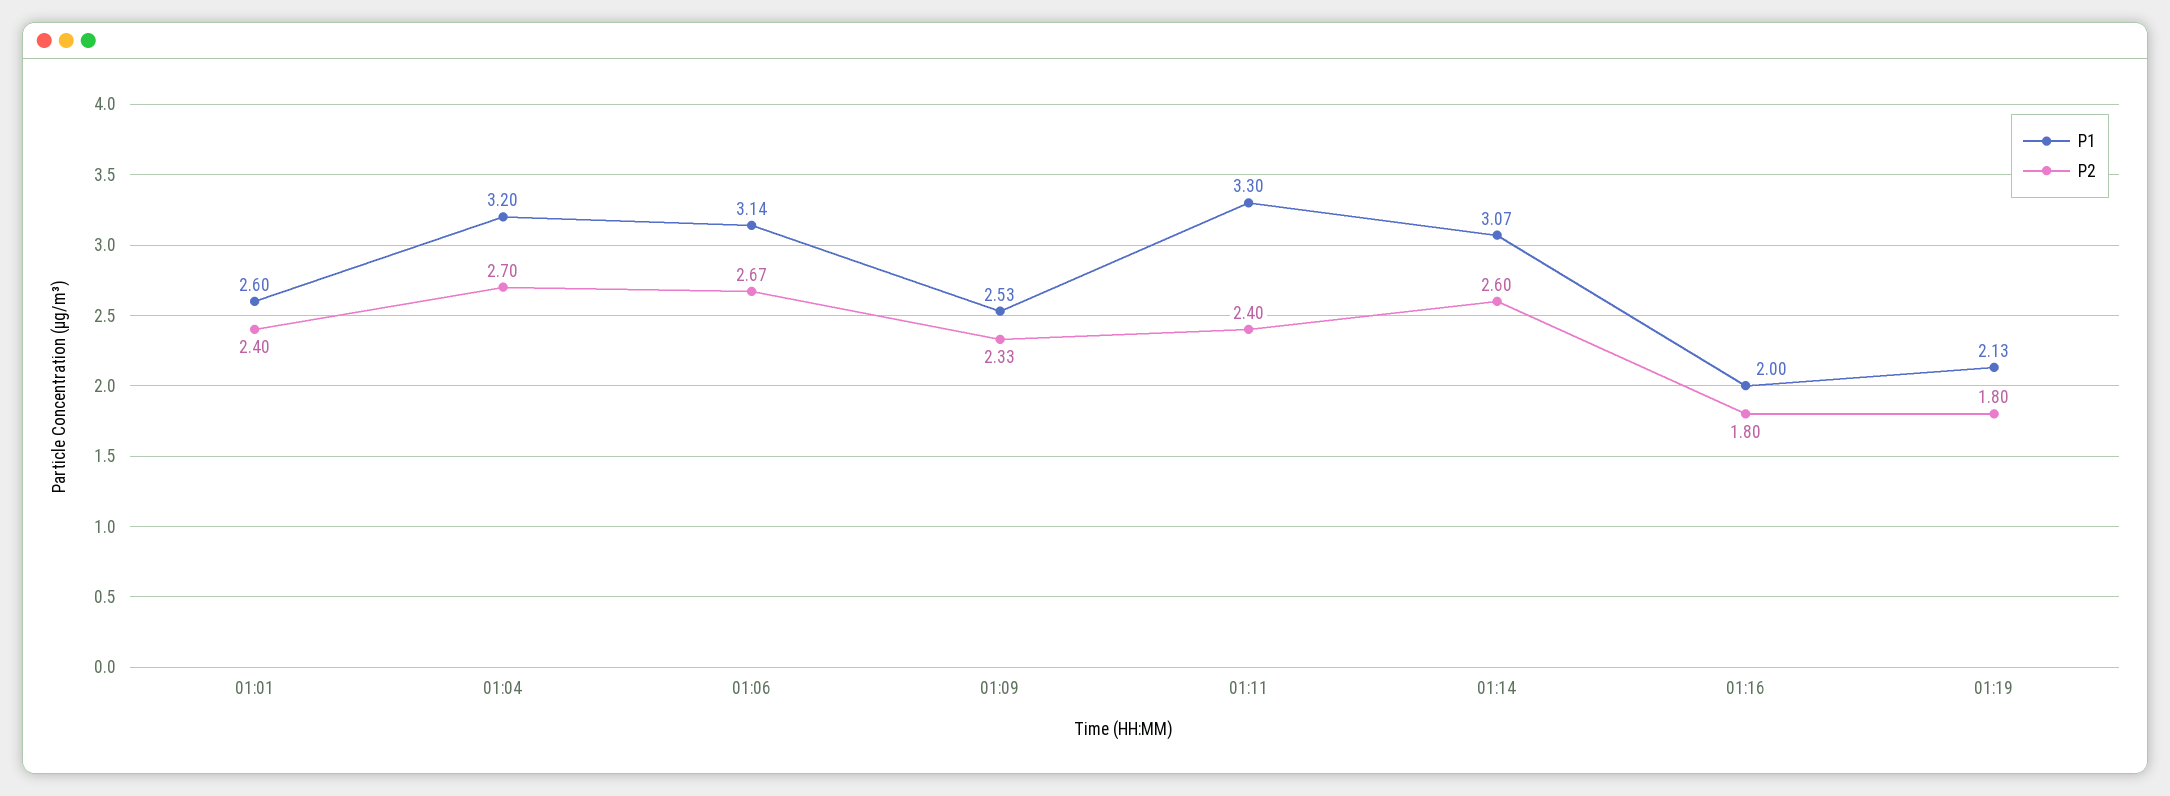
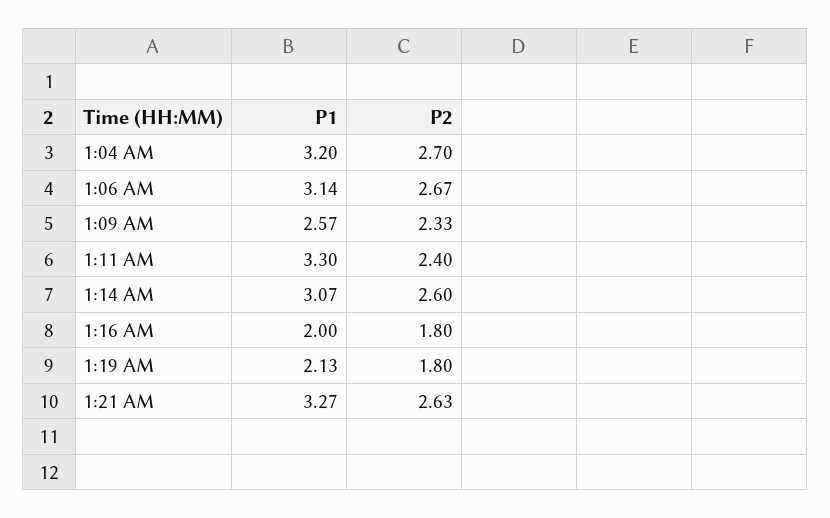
P1, 01:01: 2.6 -> none
P2, 01:01: 2.4 -> none
P1, 01:09: 2.53 -> 2.57
P1, 1:21 AM: none -> 3.27
P2, 1:21 AM: none -> 2.63

